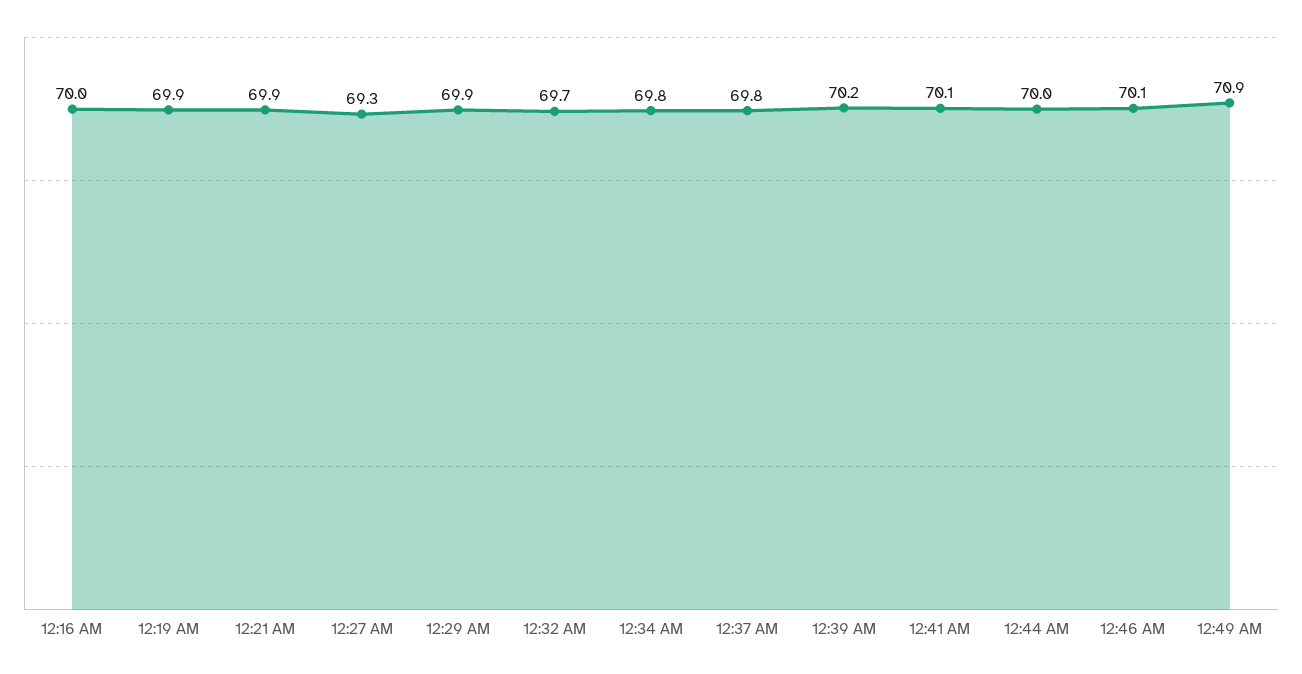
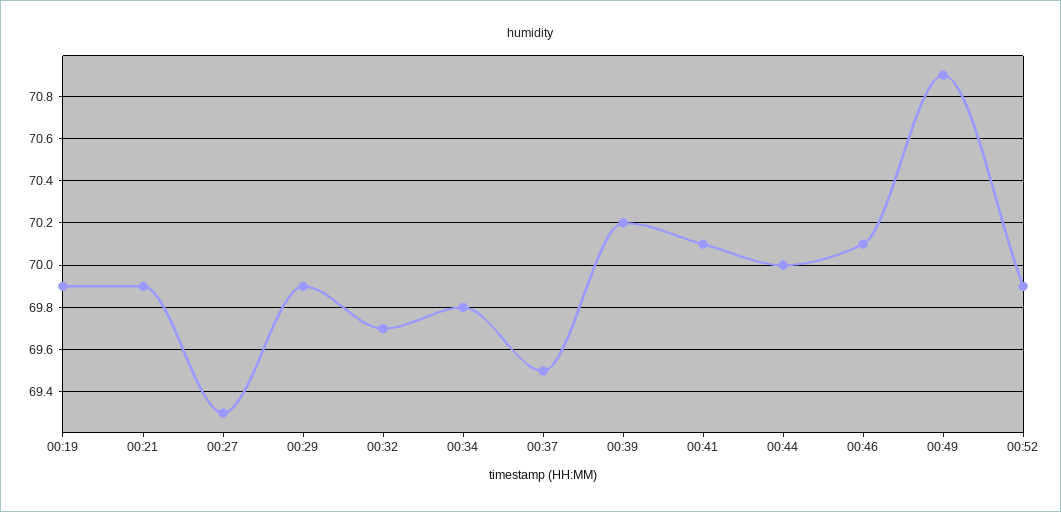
12:16 AM: 70 -> none
12:37 AM: 69.8 -> 69.5
00:52: none -> 69.9

